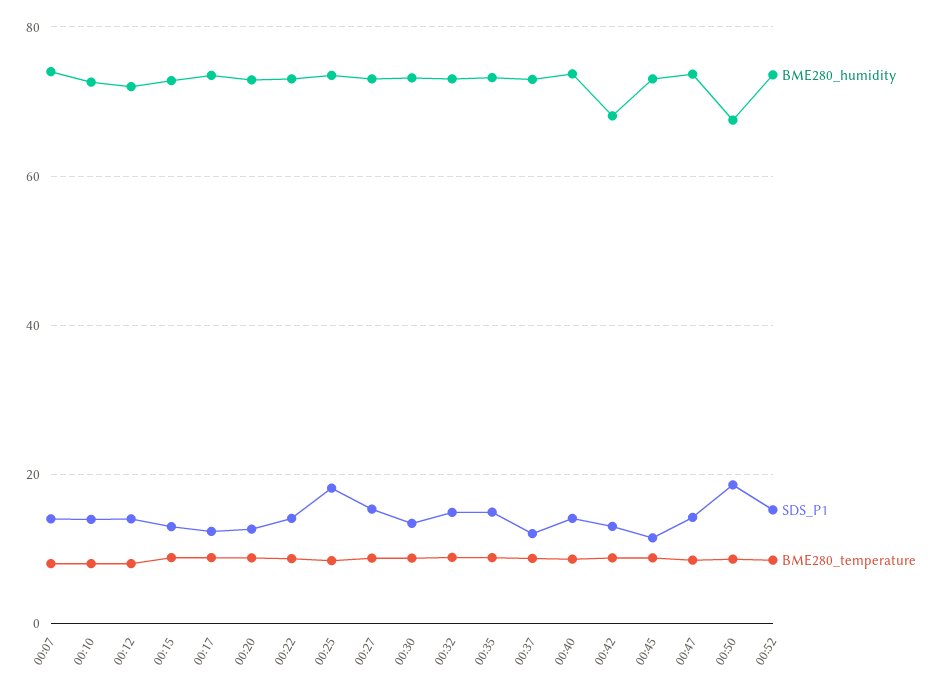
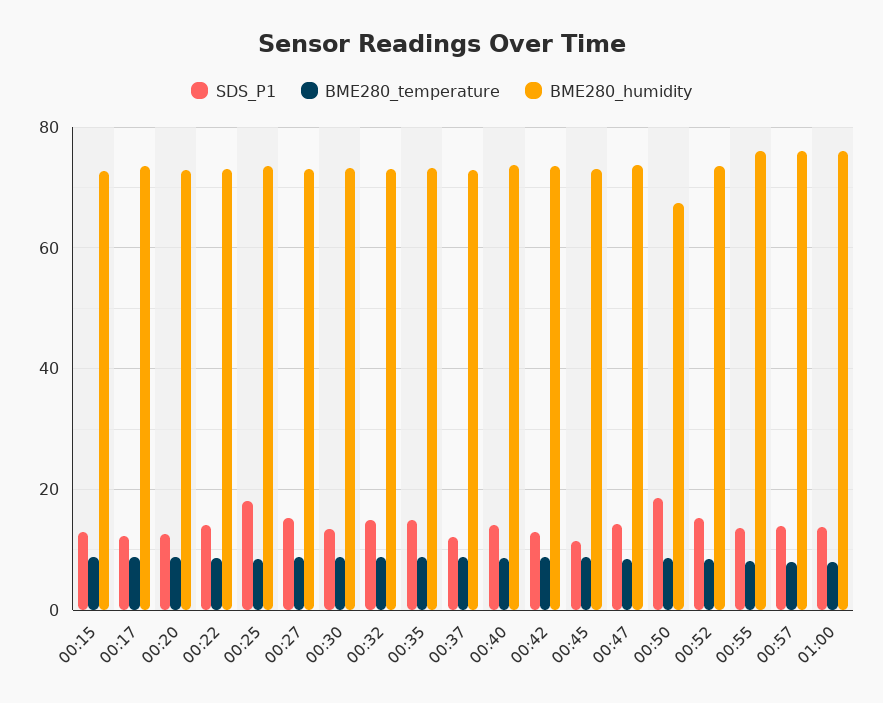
BME280_humidity, 00:07: 74 -> none
SDS_P1, 00:07: 14 -> none
BME280_temperature, 00:07: 8 -> none
BME280_humidity, 00:10: 72 -> none
SDS_P1, 00:10: 14 -> none
BME280_temperature, 00:10: 8 -> none
BME280_humidity, 00:12: 72 -> none
SDS_P1, 00:12: 14 -> none
BME280_temperature, 00:12: 8 -> none
BME280_humidity, 00:42: 68 -> 74
SDS_P1, 00:55: none -> 14
BME280_temperature, 00:55: none -> 8
BME280_humidity, 00:55: none -> 76
SDS_P1, 00:57: none -> 14
BME280_temperature, 00:57: none -> 8
BME280_humidity, 00:57: none -> 76
SDS_P1, 01:00: none -> 14
BME280_temperature, 01:00: none -> 8
BME280_humidity, 01:00: none -> 76

